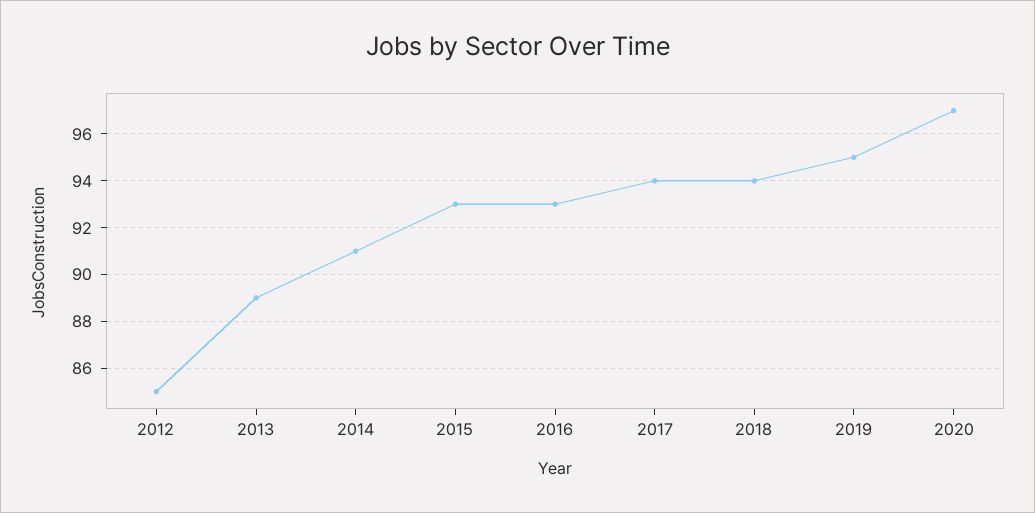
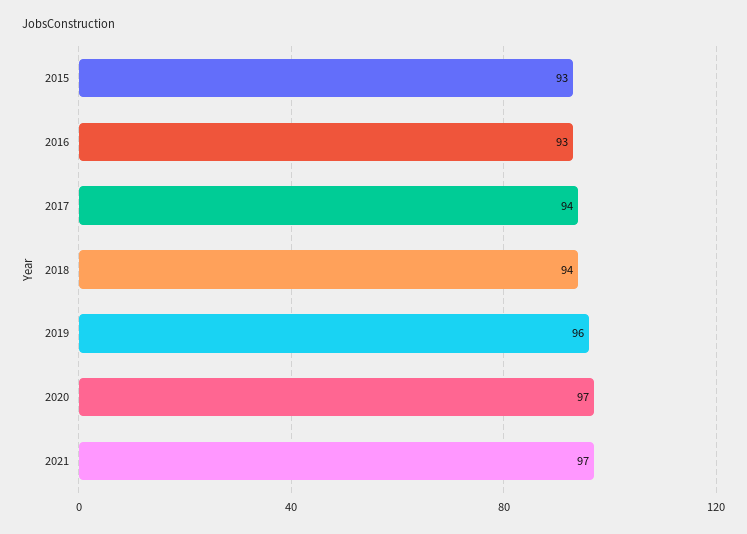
2012: 85 -> none
2013: 89 -> none
2014: 91 -> none
2019: 95 -> 96
2021: none -> 97

